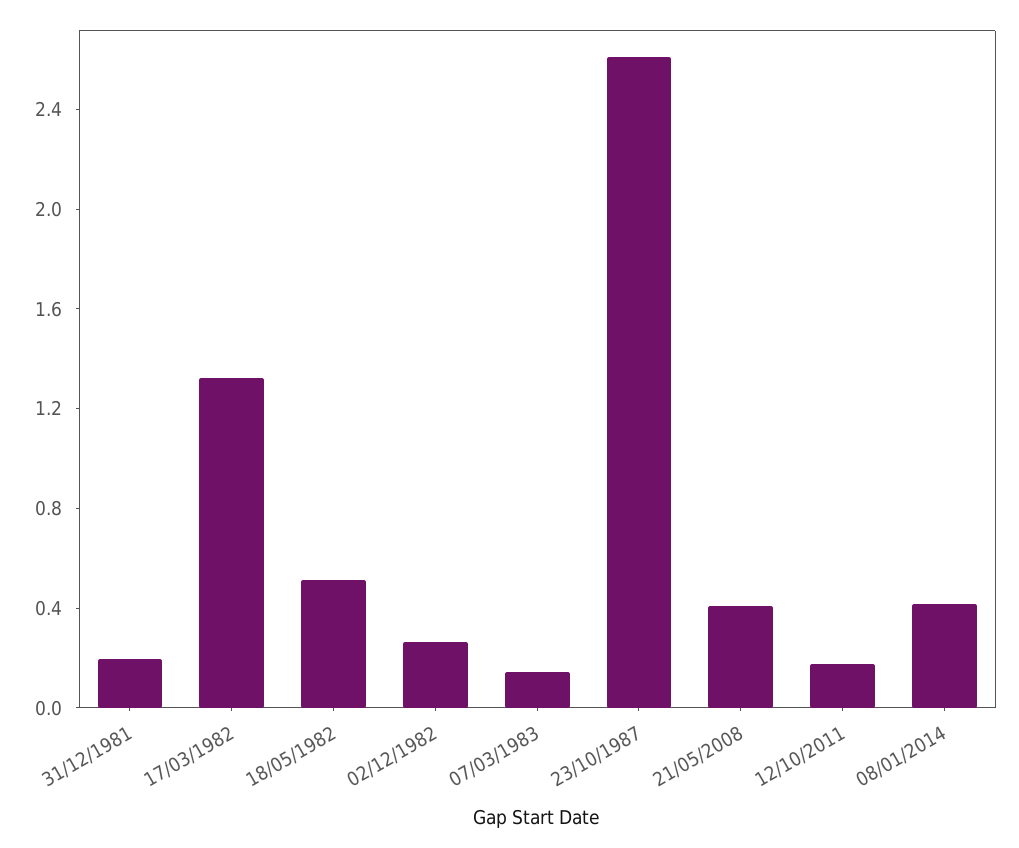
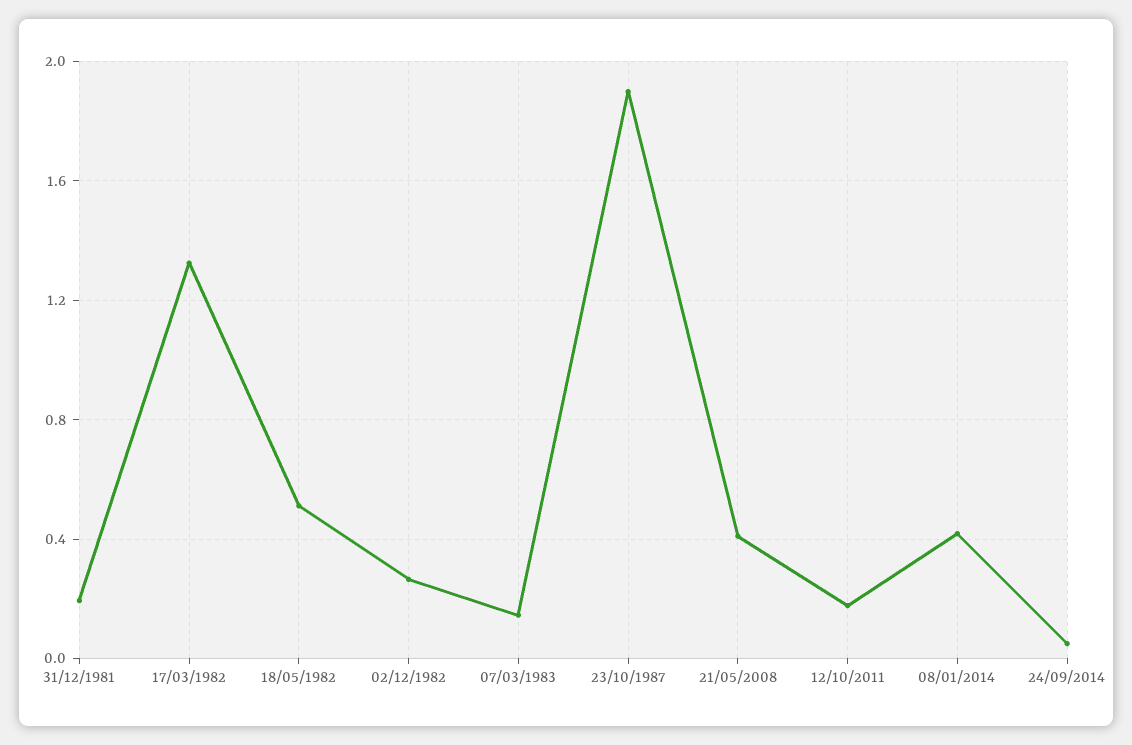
23/10/1987: 2.6 -> 1.9
24/09/2014: none -> 0.05

